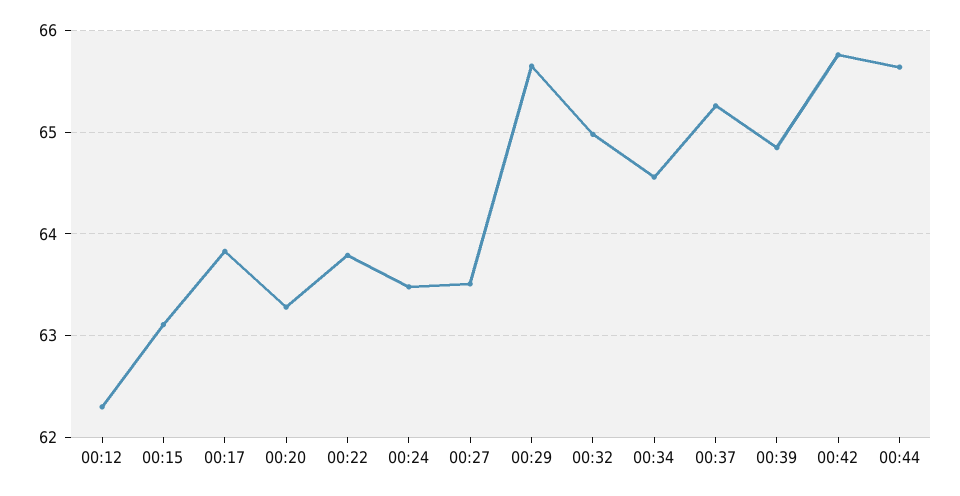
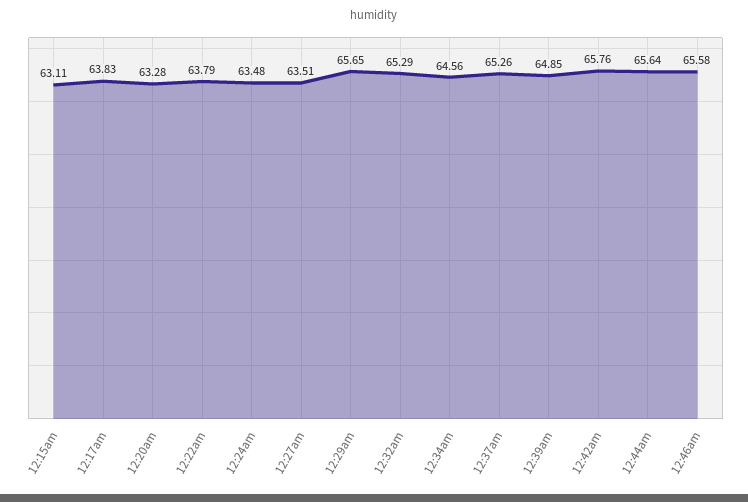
00:12: 62.3 -> none
00:32: 65 -> 65.29
12:46am: none -> 65.58

